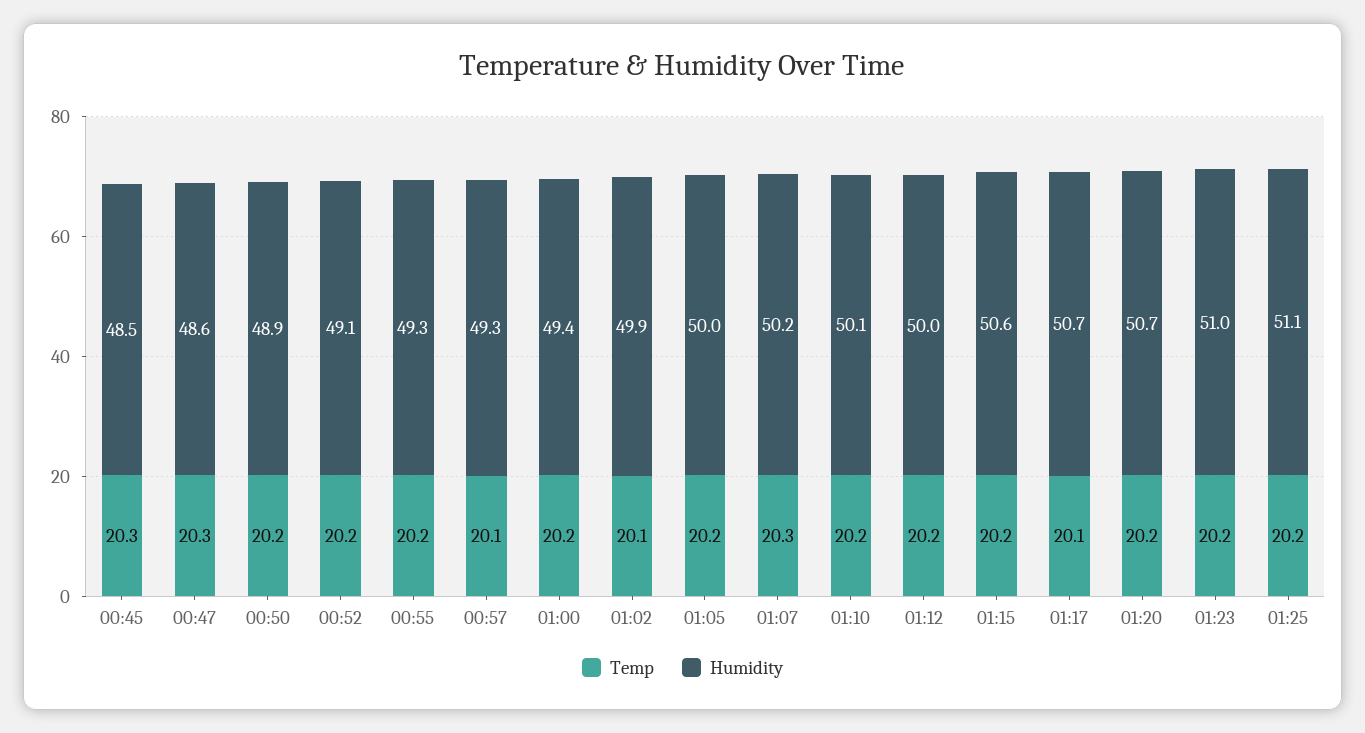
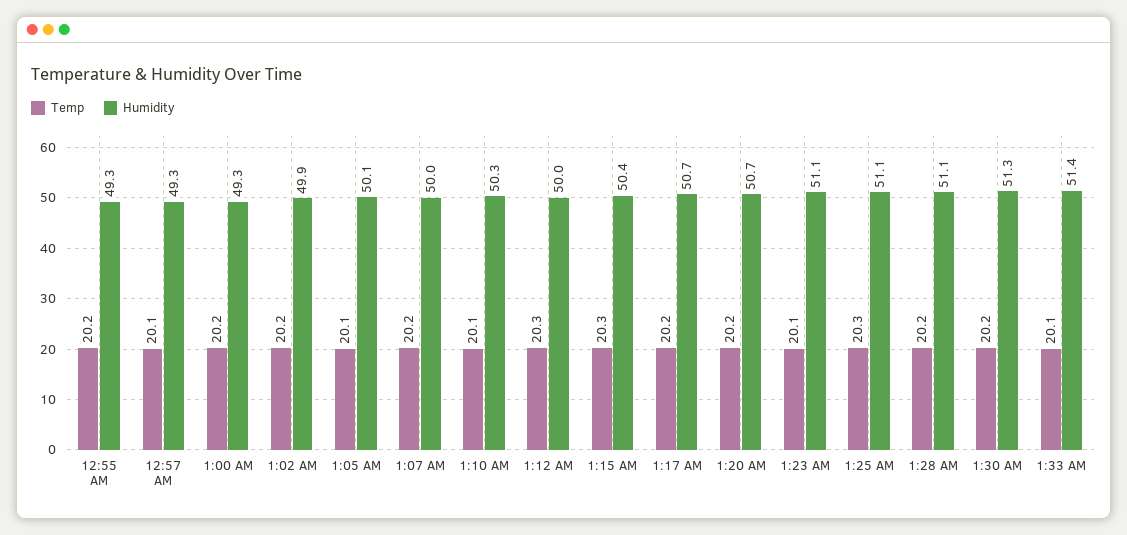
Temp, 00:45: 20.3 -> none
Humidity, 00:45: 48.5 -> none
Temp, 00:47: 20.3 -> none
Humidity, 00:47: 48.6 -> none
Temp, 00:50: 20.2 -> none
Humidity, 00:50: 48.9 -> none
Temp, 00:52: 20.2 -> none
Humidity, 00:52: 49.1 -> none
Humidity, 01:00: 49.4 -> 49.3
Temp, 01:02: 20.1 -> 20.2
Temp, 01:05: 20.2 -> 20.1
Humidity, 01:05: 50 -> 50.1
Temp, 01:07: 20.3 -> 20.2
Humidity, 01:07: 50.2 -> 50
Temp, 01:10: 20.2 -> 20.1
Humidity, 01:10: 50.1 -> 50.3
Temp, 01:12: 20.2 -> 20.3
Temp, 01:15: 20.2 -> 20.3
Humidity, 01:15: 50.6 -> 50.4
Temp, 01:17: 20.1 -> 20.2
Temp, 01:23: 20.2 -> 20.1
Humidity, 01:23: 51 -> 51.1
Temp, 01:25: 20.2 -> 20.3
Temp, 1:28 AM: none -> 20.2
Humidity, 1:28 AM: none -> 51.1
Temp, 1:30 AM: none -> 20.2
Humidity, 1:30 AM: none -> 51.3
Temp, 1:33 AM: none -> 20.1
Humidity, 1:33 AM: none -> 51.4

